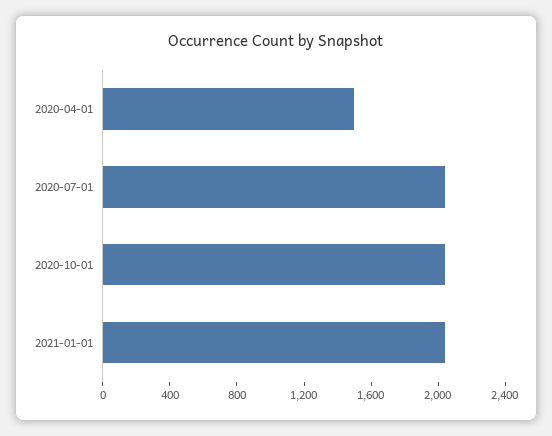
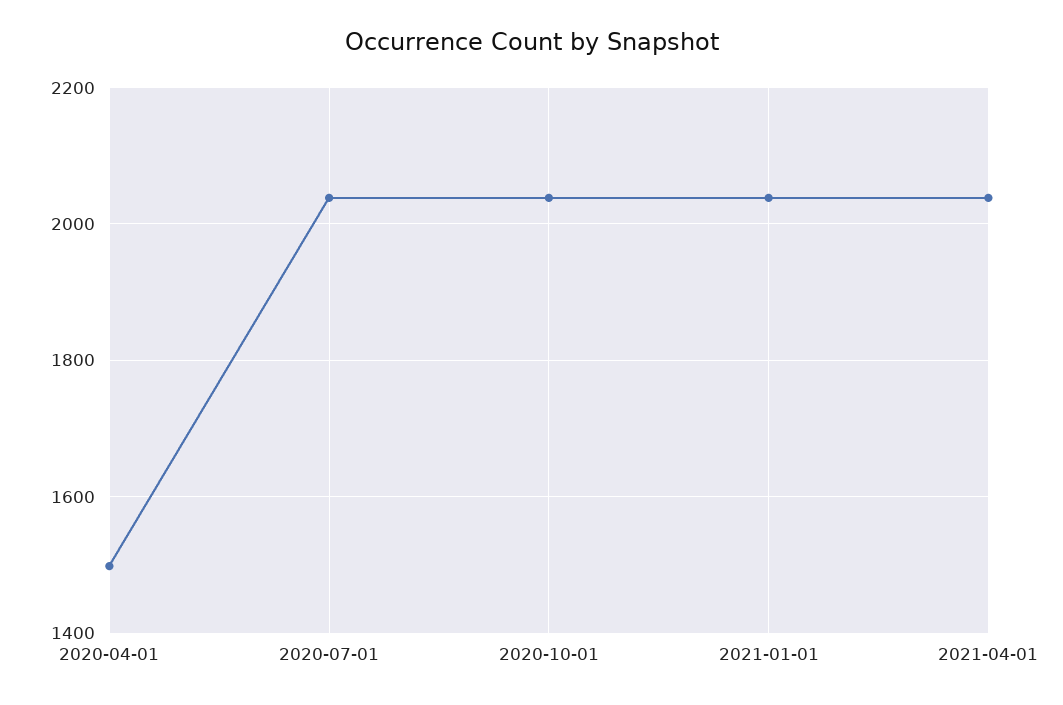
2021-04-01: none -> 2040

